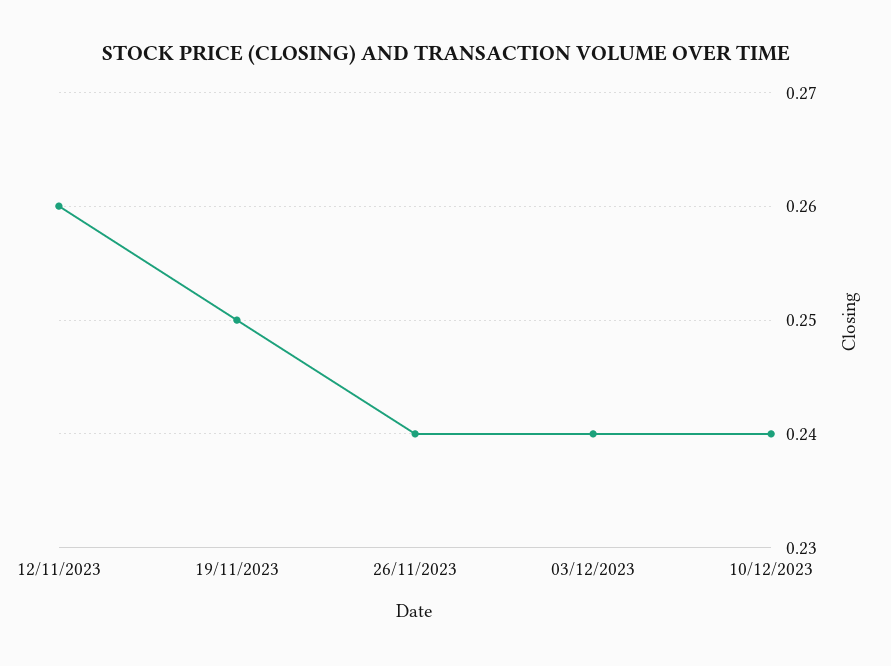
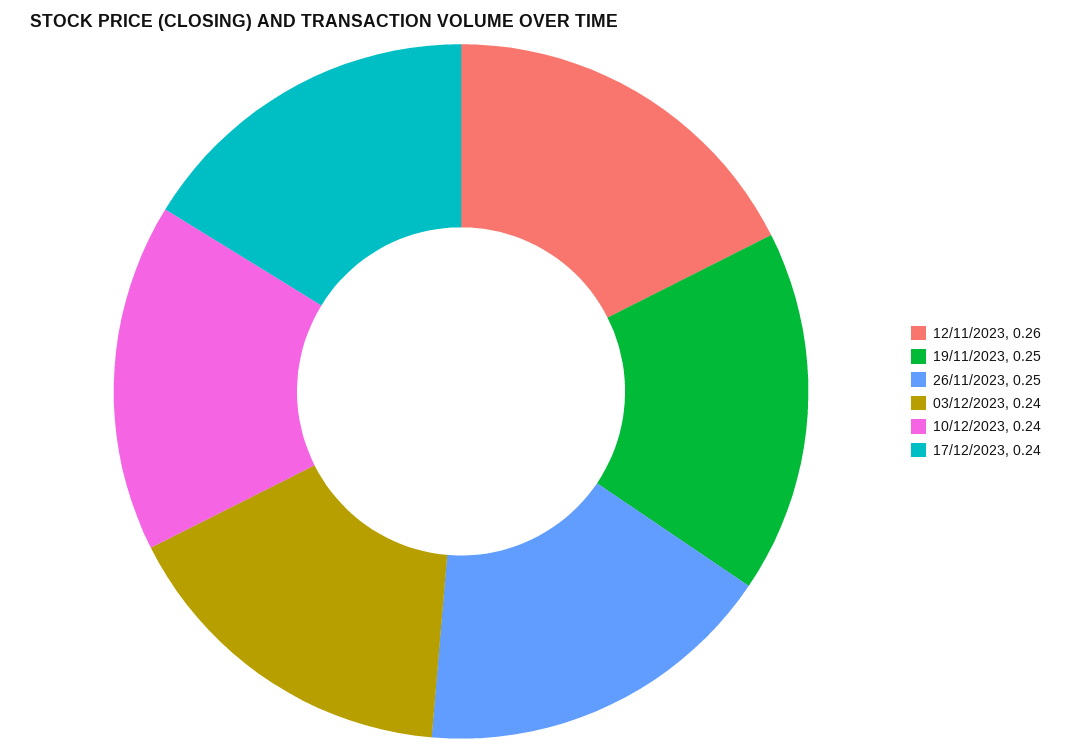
26/11/2023: 0.24 -> 0.25
17/12/2023: none -> 0.24

